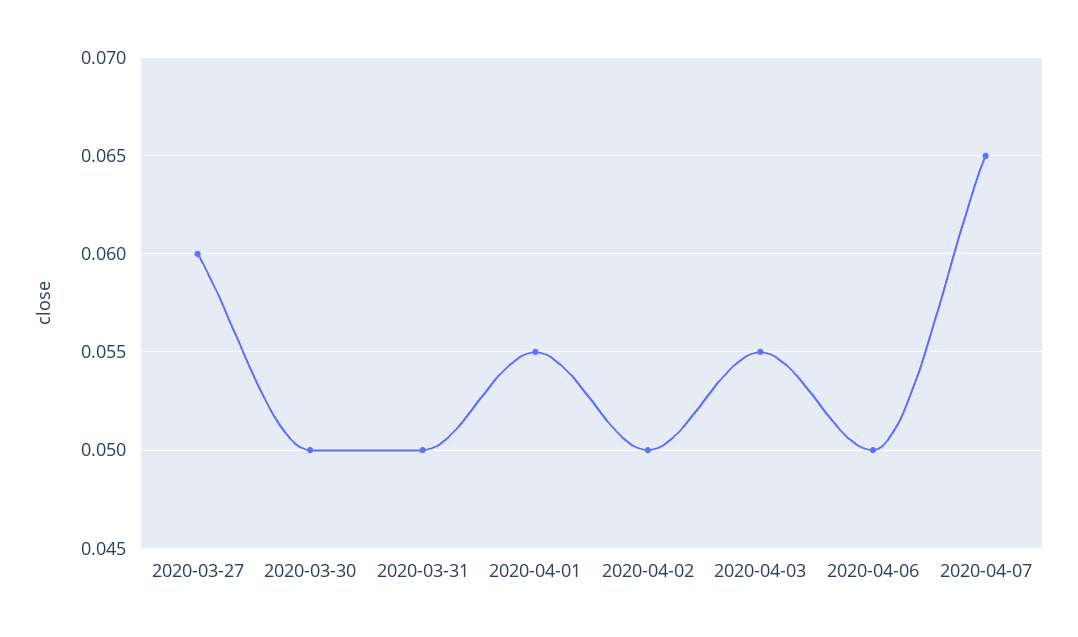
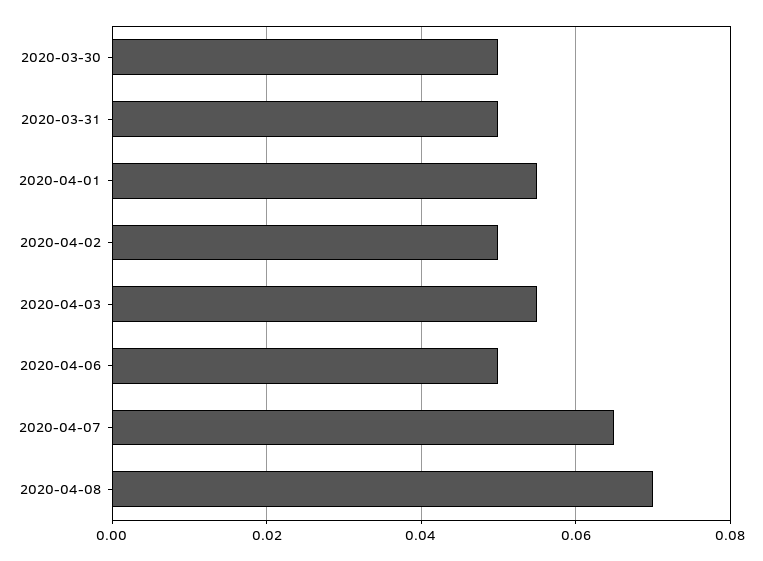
2020-03-27: 0.06 -> none
2020-04-08: none -> 0.07

